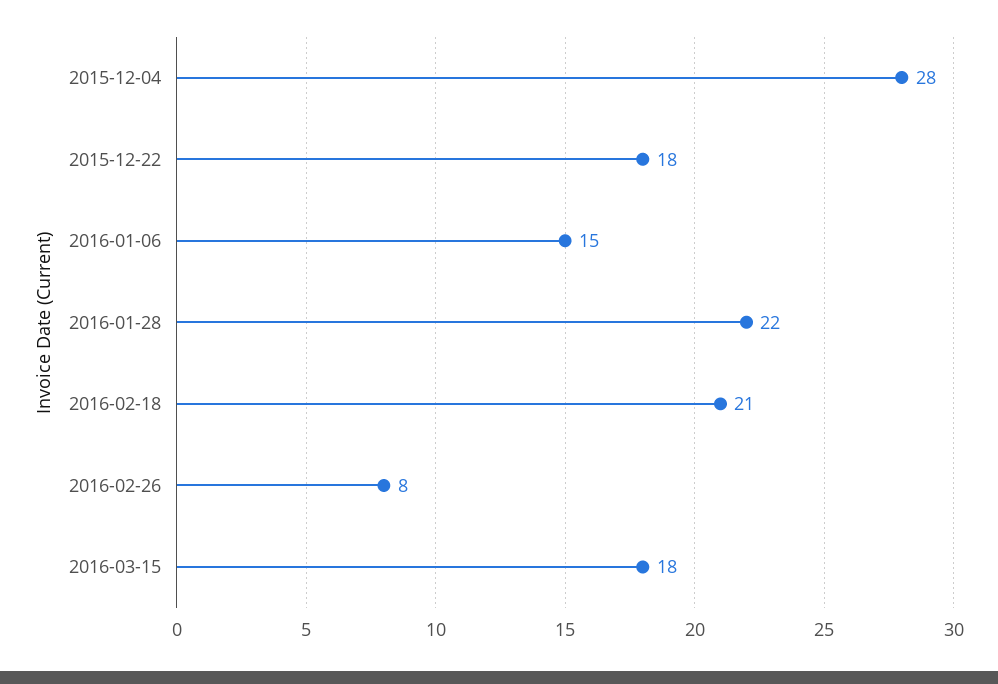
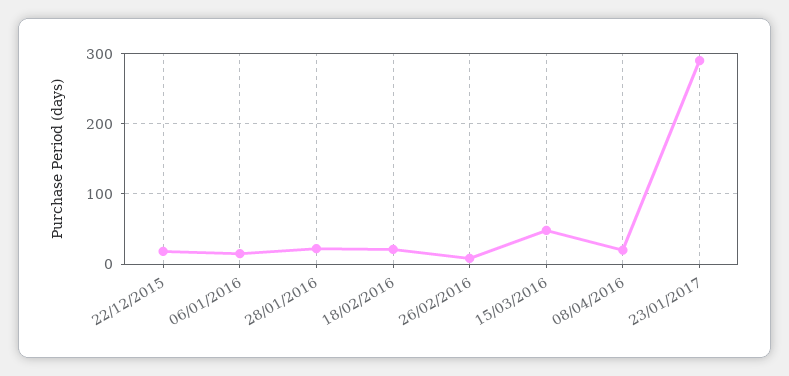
2015-12-04: 28 -> none
2016-03-15: 18 -> 50
08/04/2016: none -> 20
23/01/2017: none -> 290

